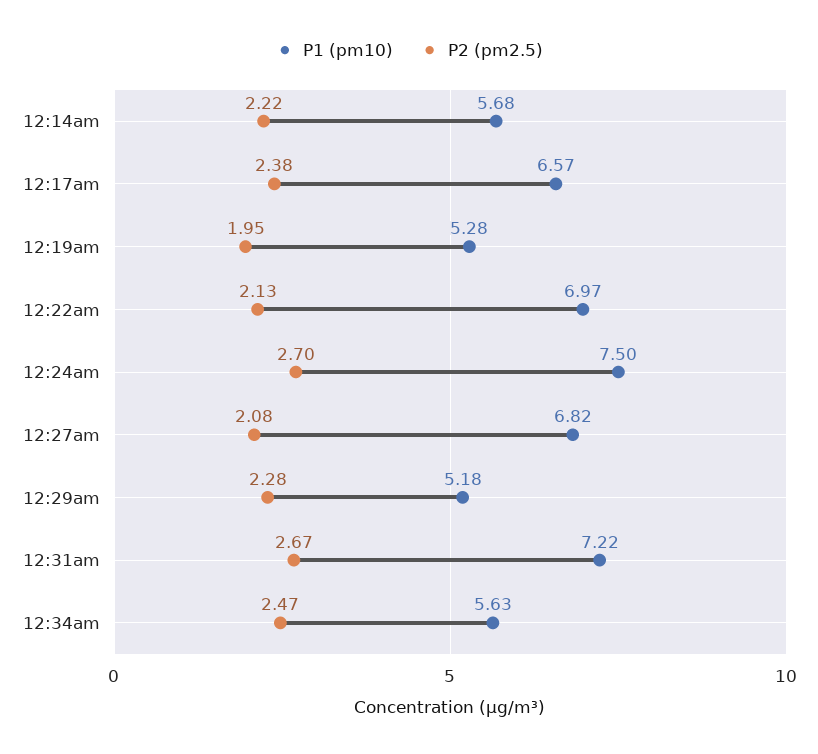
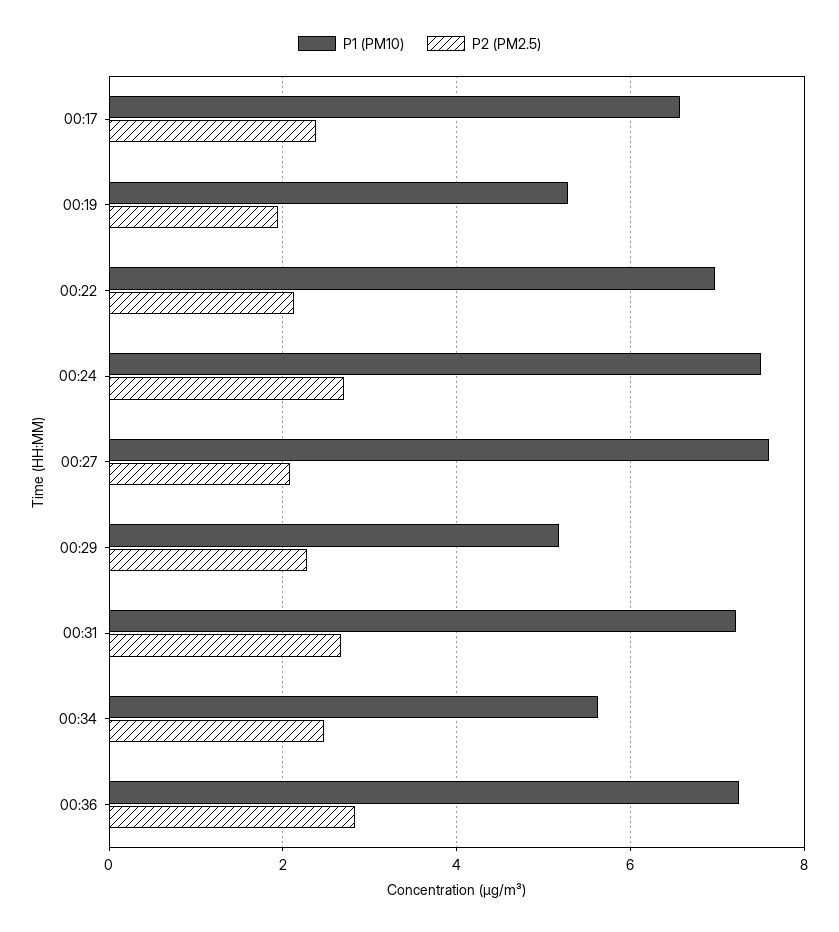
P1 (pm10), 12:14am: 5.68 -> none
P2 (pm2.5), 12:14am: 2.22 -> none
P1 (pm10), 12:27am: 6.82 -> 7.6
P1 (pm10), 00:36: none -> 7.2
P2 (pm2.5), 00:36: none -> 2.8

